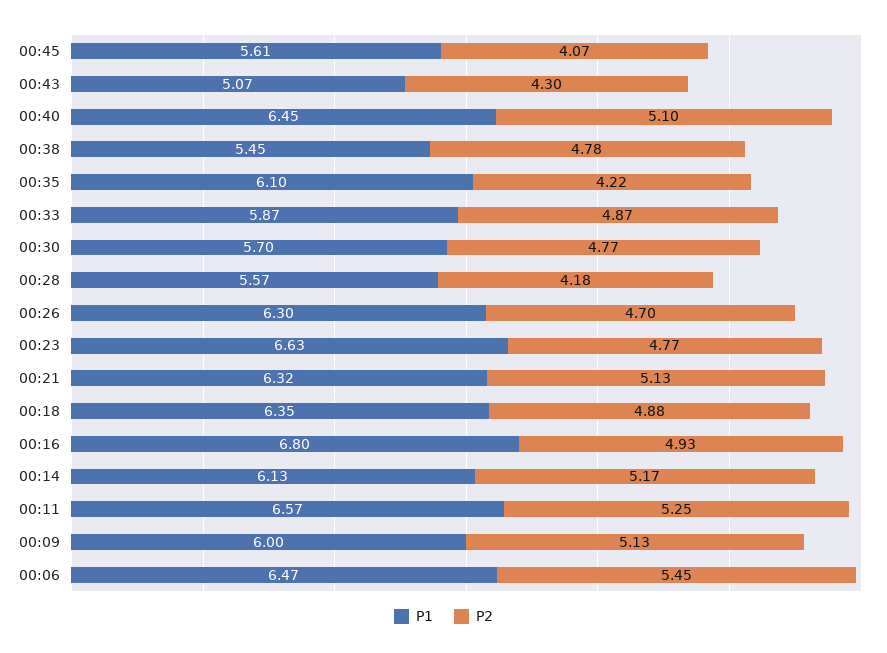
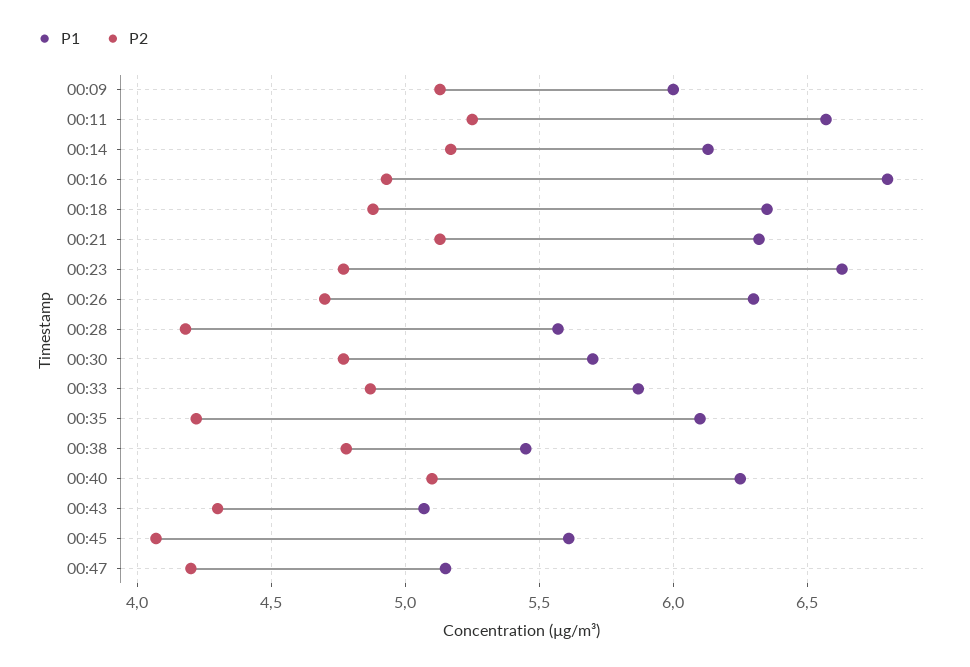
P1, 00:40: 6.45 -> 6.25
P1, 00:06: 6.47 -> none
P2, 00:06: 5.45 -> none
P1, 00:47: none -> 5.15
P2, 00:47: none -> 4.2

